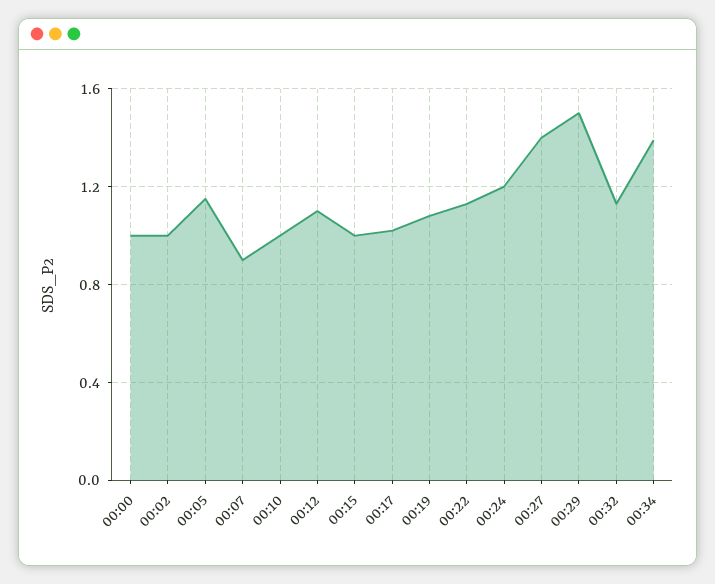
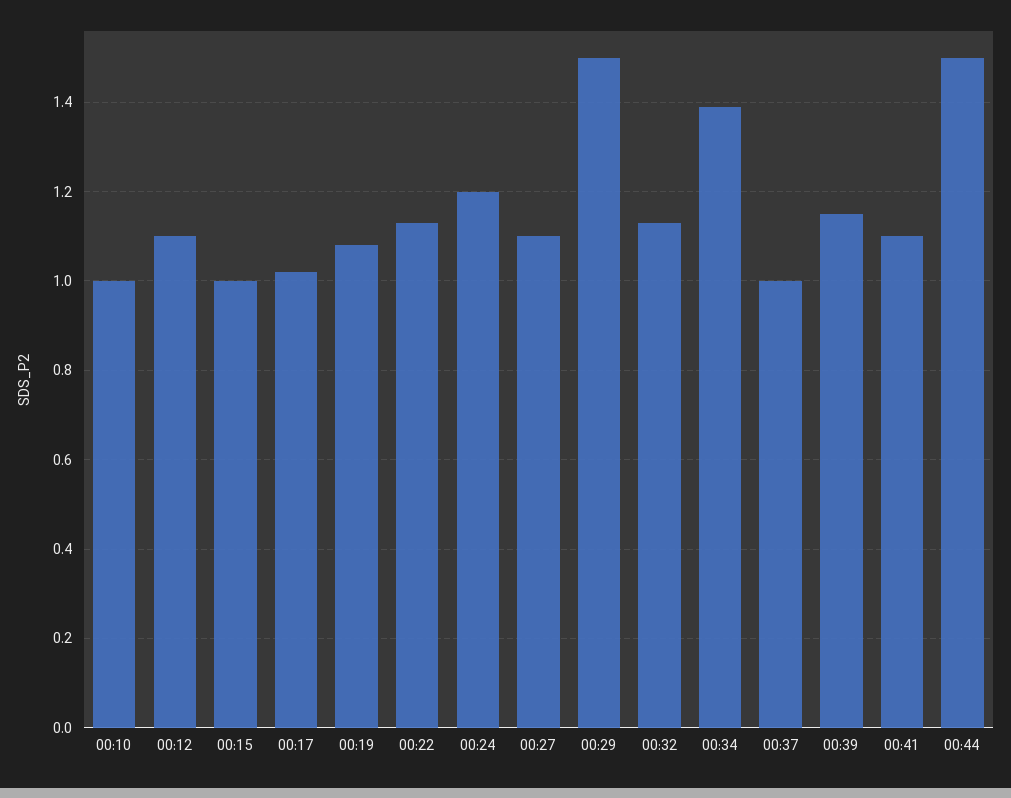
00:00: 1 -> none
00:02: 1 -> none
00:05: 1.15 -> none
00:07: 0.9 -> none
00:27: 1.4 -> 1.1
00:37: none -> 1
00:39: none -> 1.15
00:41: none -> 1.1
00:44: none -> 1.5

